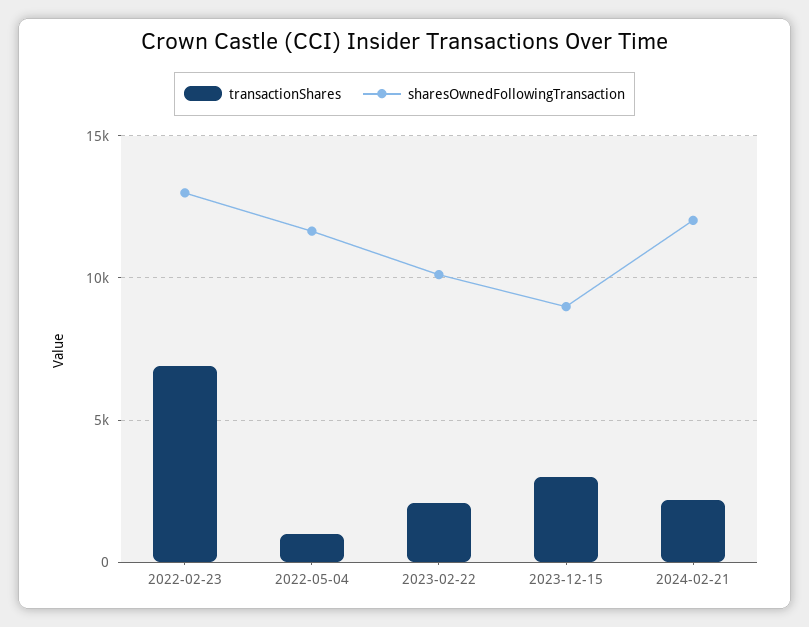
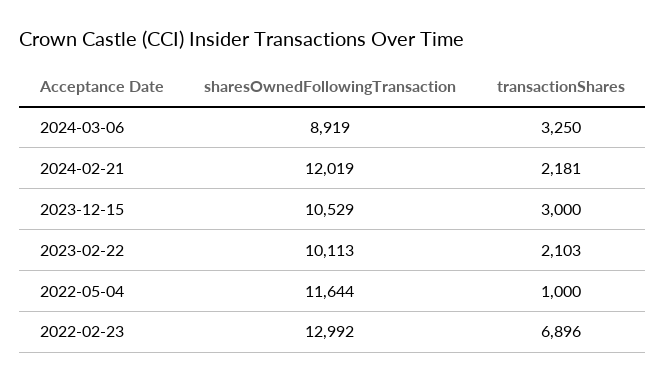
sharesOwnedFollowingTransaction, 2023-12-15: 9000 -> 10529
sharesOwnedFollowingTransaction, 2024-03-06: none -> 8919
transactionShares, 2024-03-06: none -> 3250

